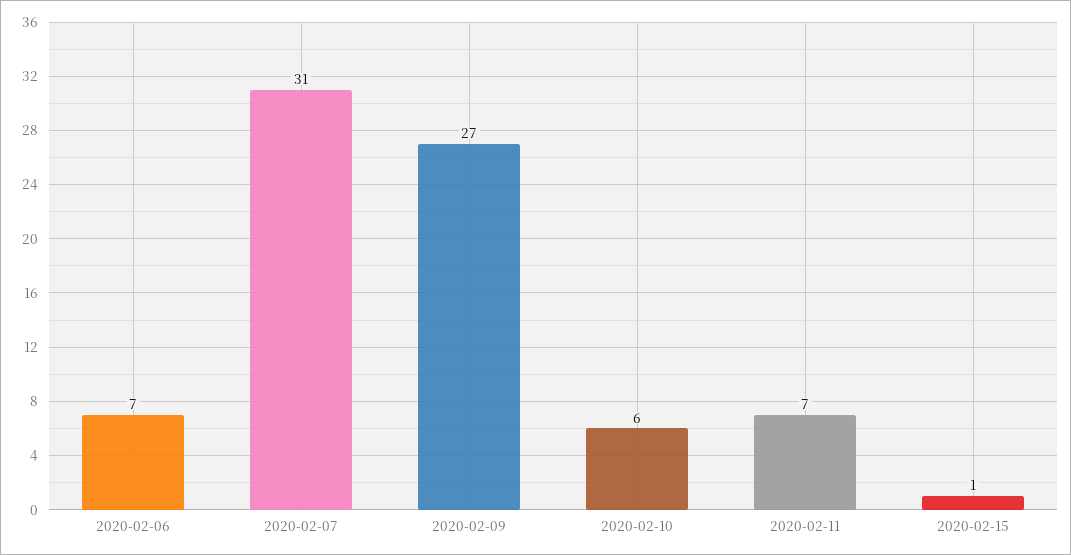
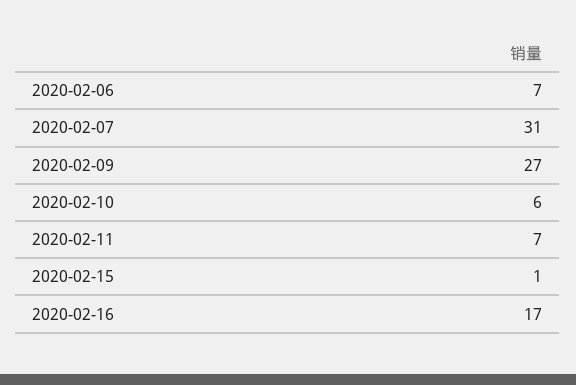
2020-02-16: none -> 17

